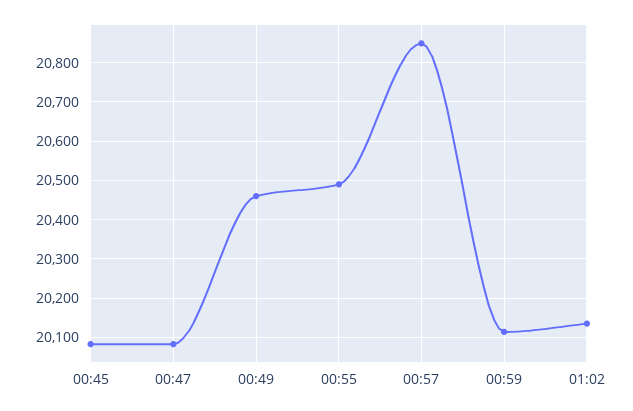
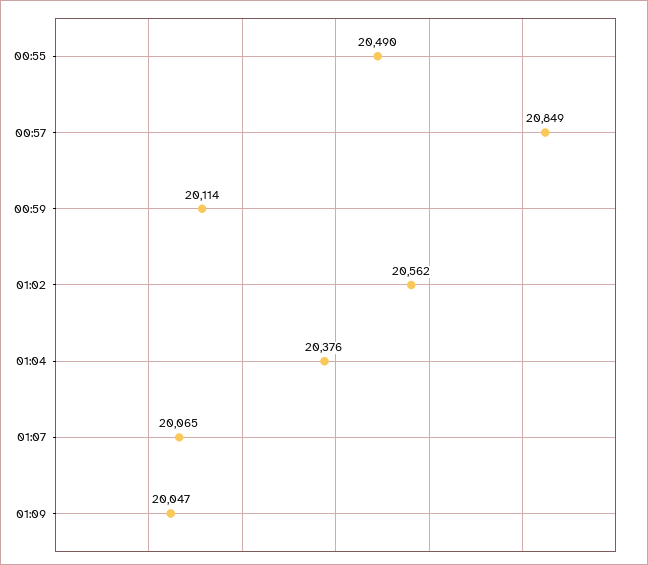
00:45: 20080 -> none
00:47: 20080 -> none
00:49: 20460 -> none
01:02: 20140 -> 20562
01:04: none -> 20376
01:07: none -> 20065
01:09: none -> 20047

